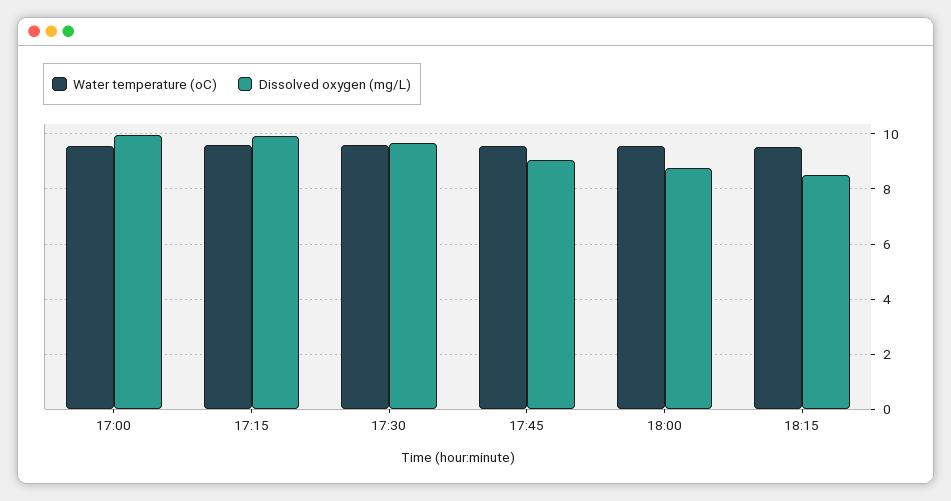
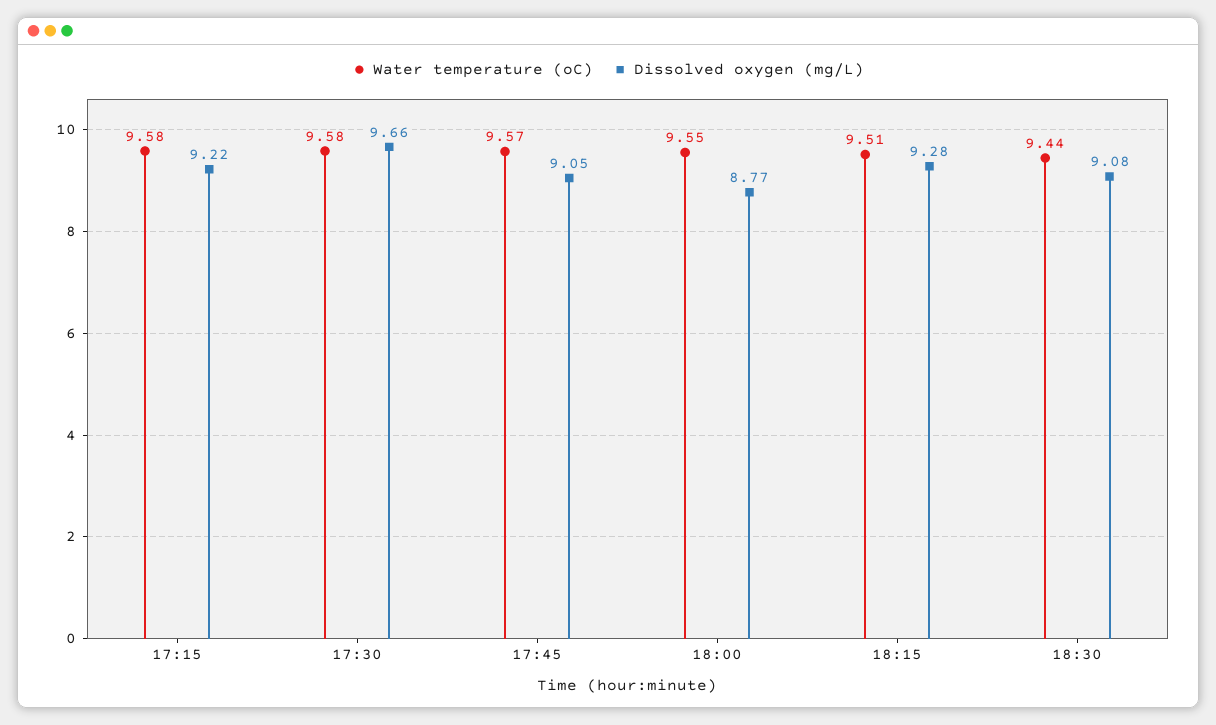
Water temperature (oC), 17:00: 9.5 -> none
Dissolved oxygen (mg/L), 17:00: 10 -> none
Dissolved oxygen (mg/L), 17:15: 10 -> 9.22
Dissolved oxygen (mg/L), 18:15: 8.5 -> 9.28
Water temperature (oC), 18:30: none -> 9.44
Dissolved oxygen (mg/L), 18:30: none -> 9.08

